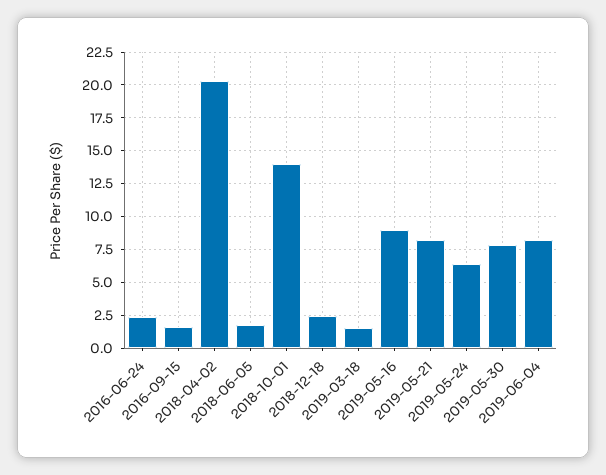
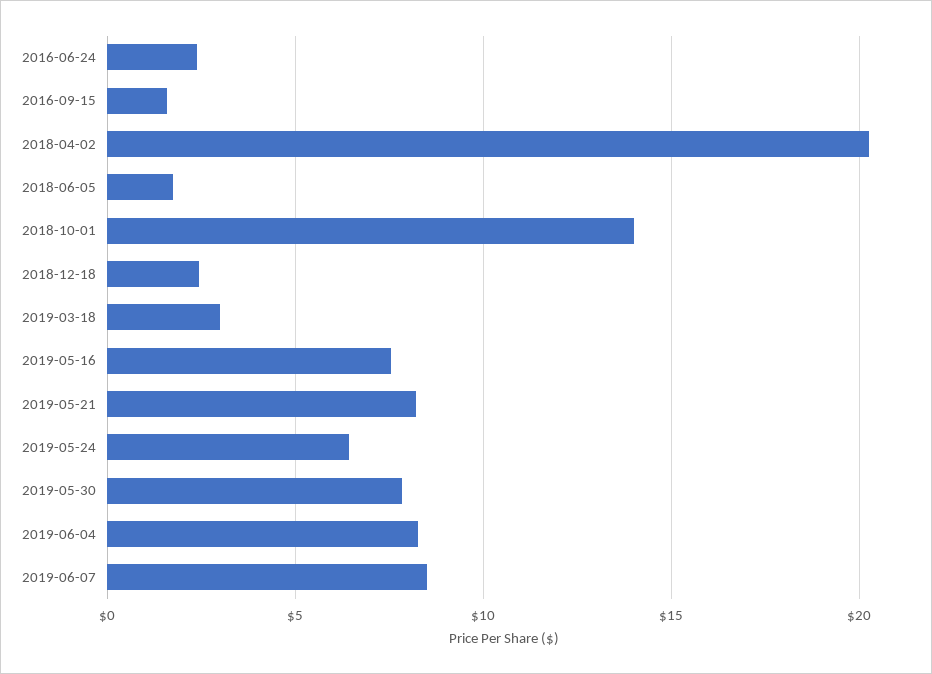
2019-03-18: 1.5 -> 3
2019-05-16: 9 -> 7.5
2019-06-07: none -> 8.5

